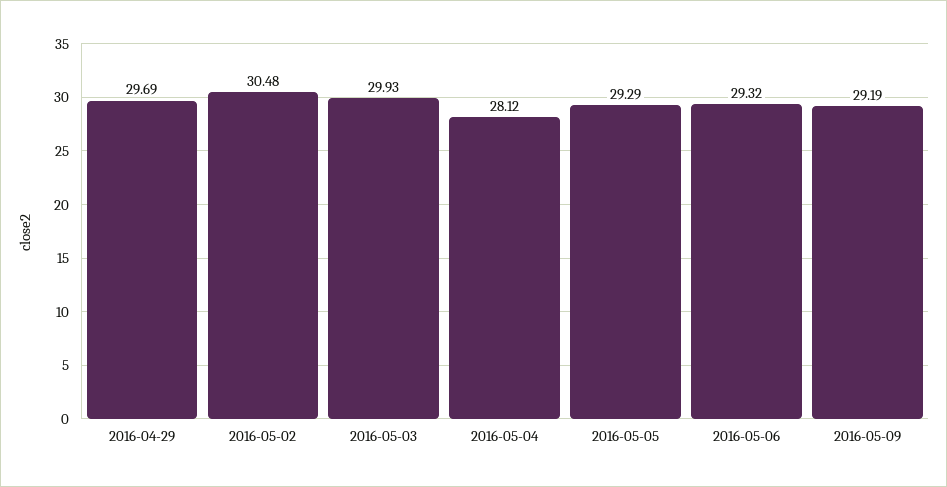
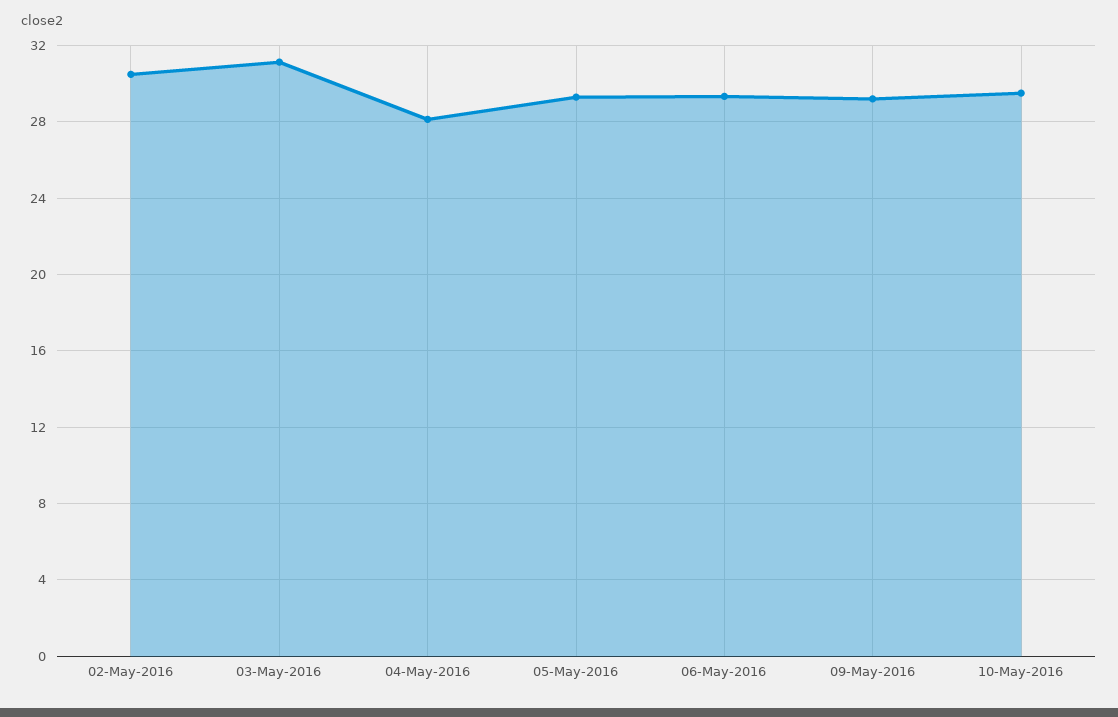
2016-04-29: 29.69 -> none
2016-05-03: 29.93 -> 31
10-May-2016: none -> 29.5

